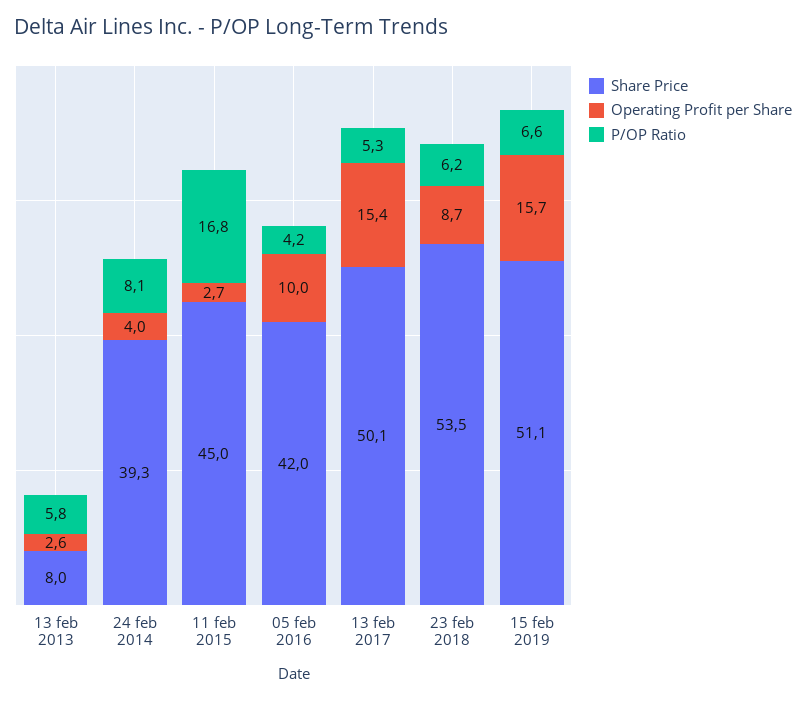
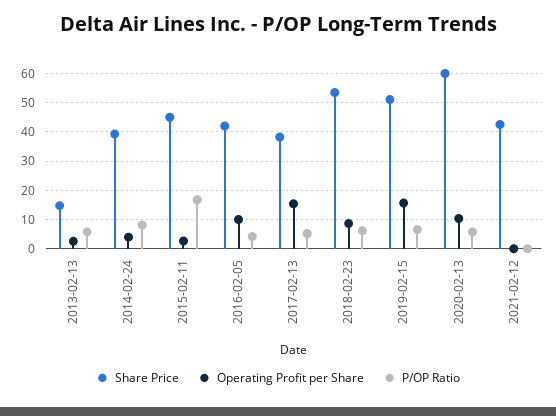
Share Price, 13 feb 2013: 8 -> 15
Share Price, 13 feb 2017: 50.1 -> 37.5
Share Price, 2020-02-13: none -> 60
Operating Profit per Share, 2020-02-13: none -> 10
P/OP Ratio, 2020-02-13: none -> 5
Share Price, 2021-02-12: none -> 42.5
Operating Profit per Share, 2021-02-12: none -> 0
P/OP Ratio, 2021-02-12: none -> 0

